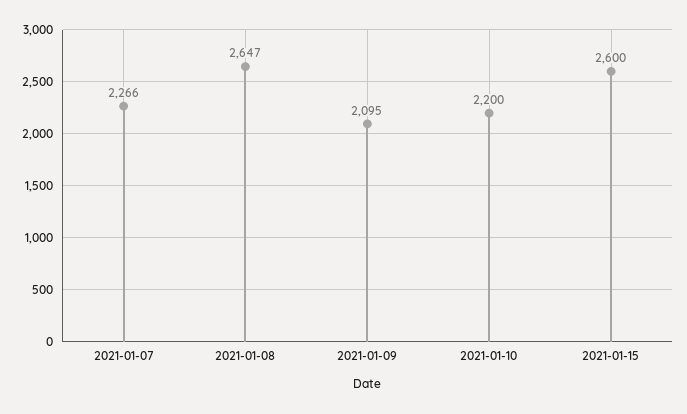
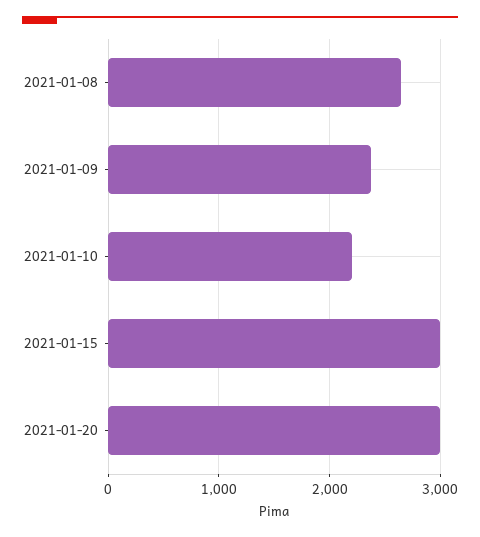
2021-01-07: 2266 -> none
2021-01-09: 2095 -> 2400
2021-01-15: 2600 -> 3000
2021-01-20: none -> 3000

